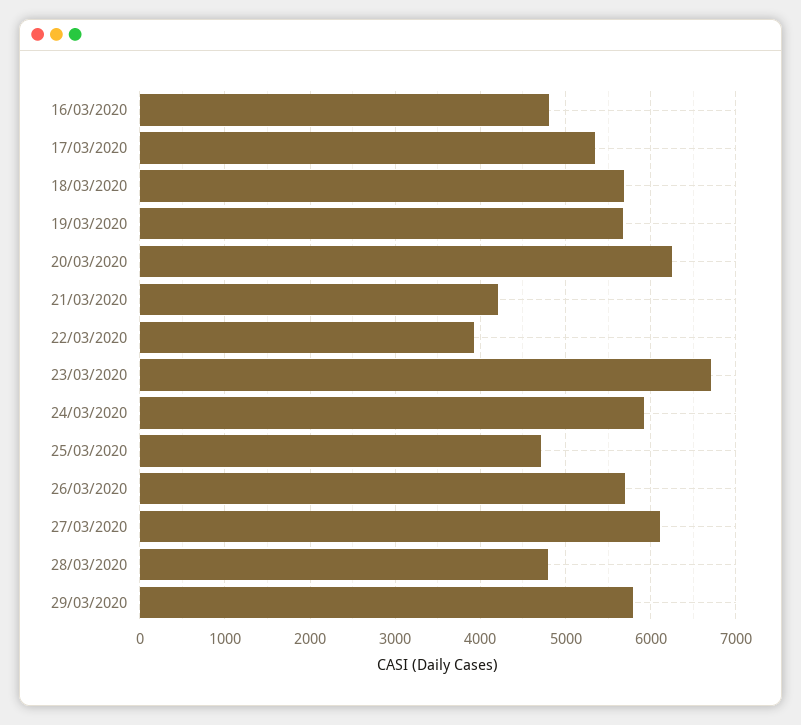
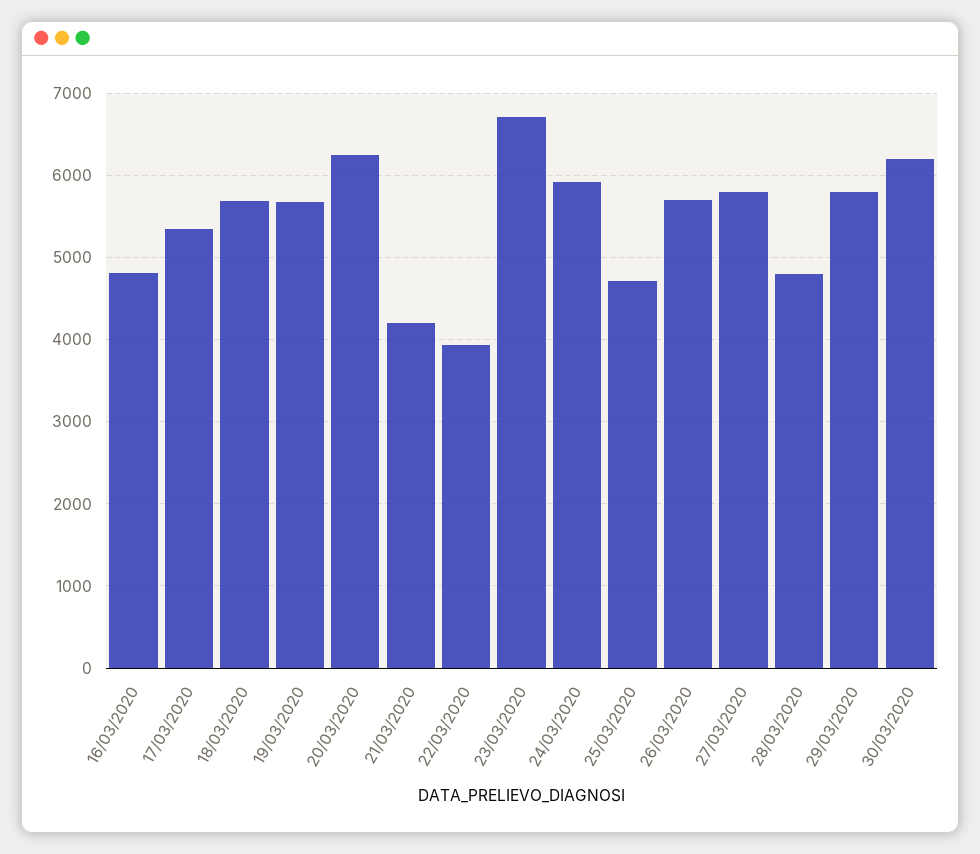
27/03/2020: 6100 -> 5800
30/03/2020: none -> 6200

